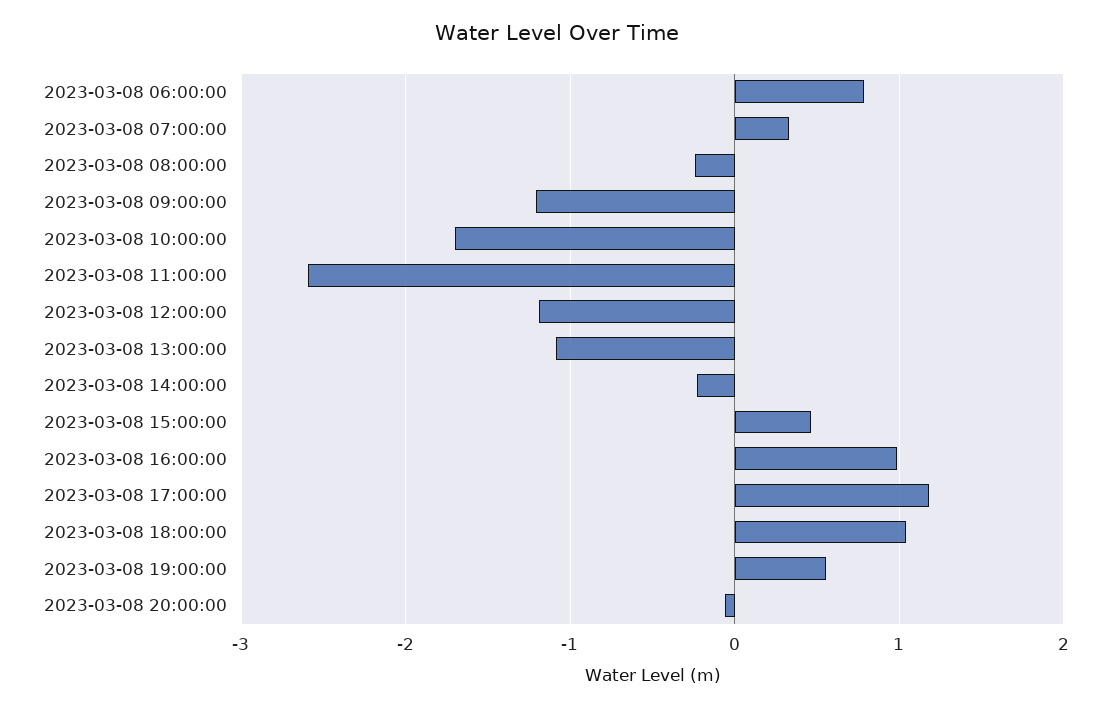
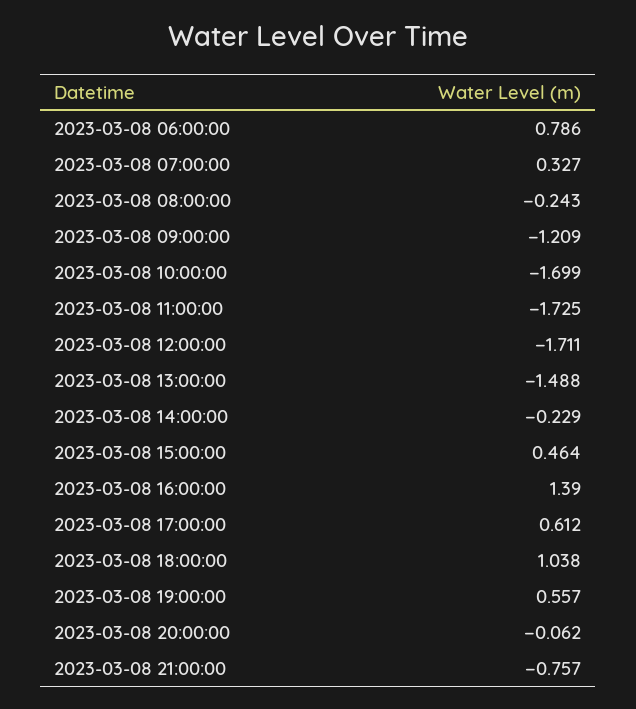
2023-03-08 11:00:00: -2.6 -> -1.725
2023-03-08 12:00:00: -1.2 -> -1.711
2023-03-08 13:00:00: -1.1 -> -1.488
2023-03-08 16:00:00: 1 -> 1.39
2023-03-08 17:00:00: 1.2 -> 0.612
2023-03-08 21:00:00: none -> -0.757

